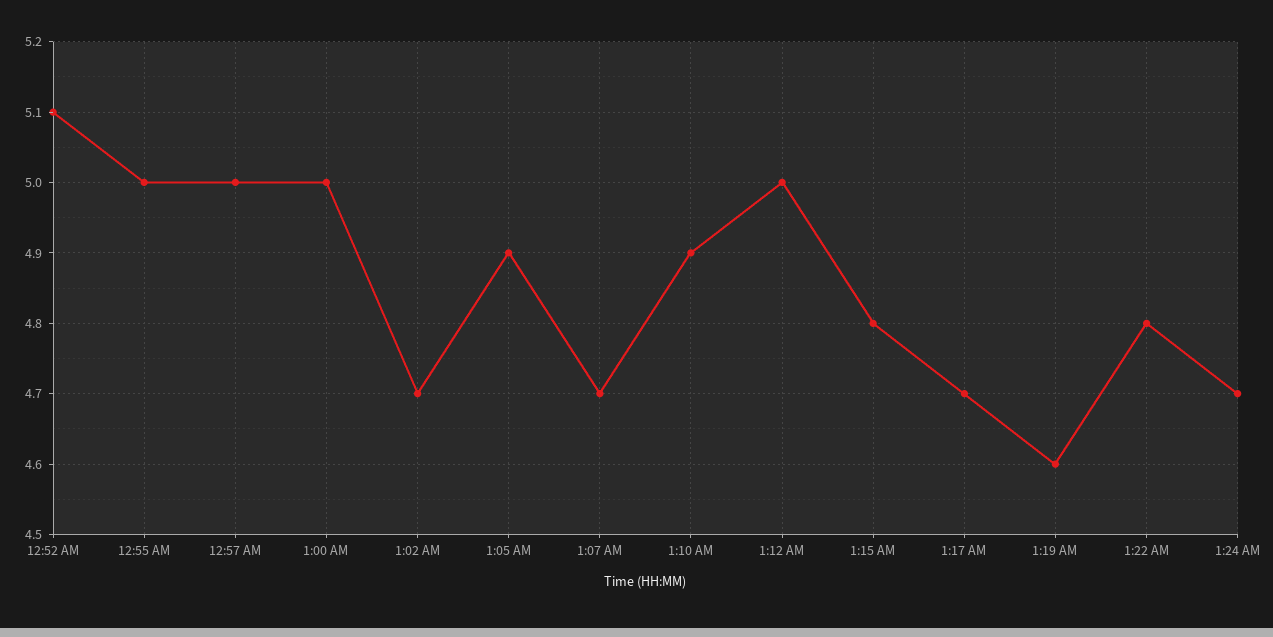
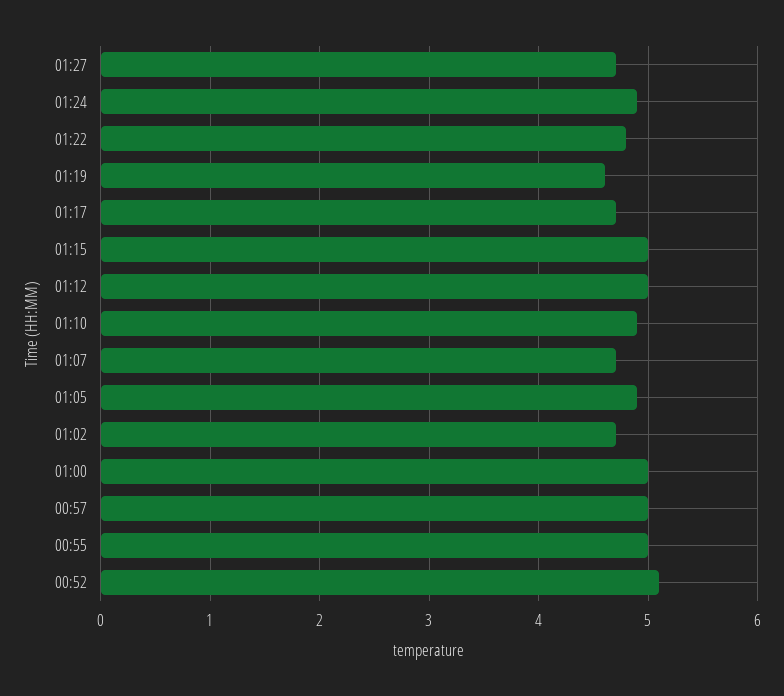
1:15 AM: 4.8 -> 5
1:24 AM: 4.7 -> 4.9
01:27: none -> 4.7

